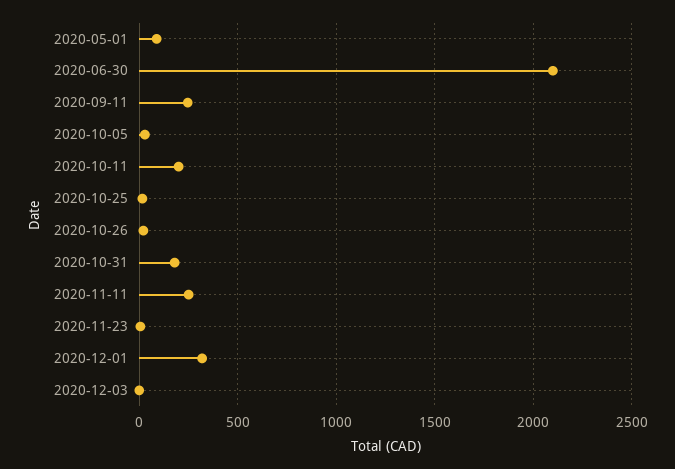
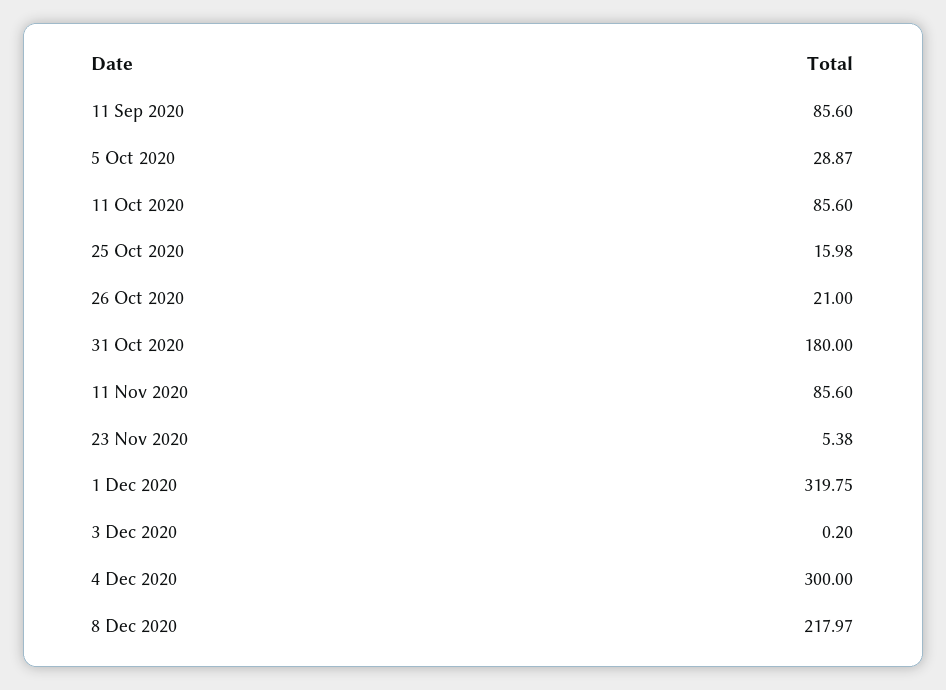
2020-05-01: 100 -> none
2020-06-30: 2100 -> none
2020-09-11: 250 -> 85.6
2020-10-11: 200 -> 85.6
2020-11-11: 250 -> 85.6
4 Dec 2020: none -> 300
8 Dec 2020: none -> 217.97

